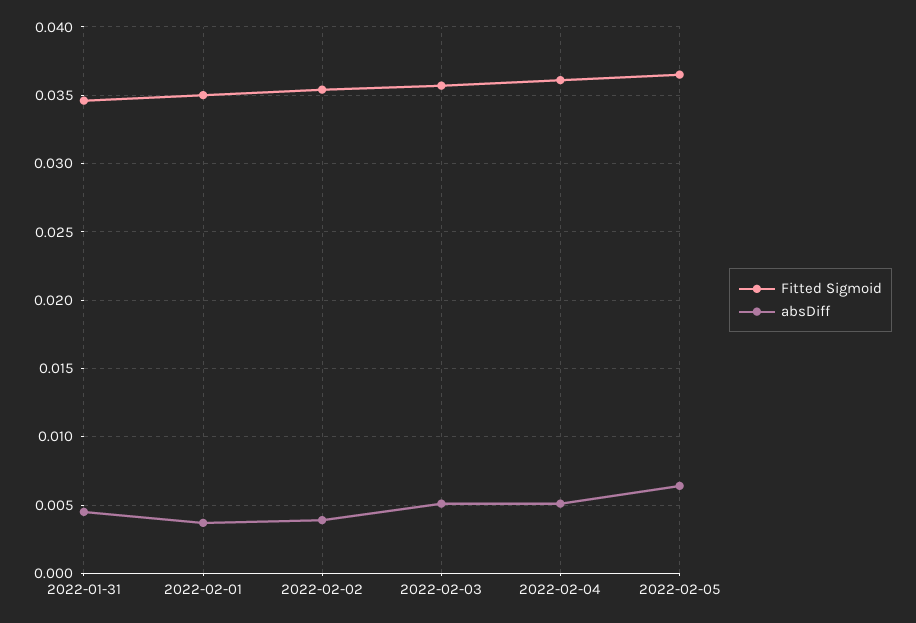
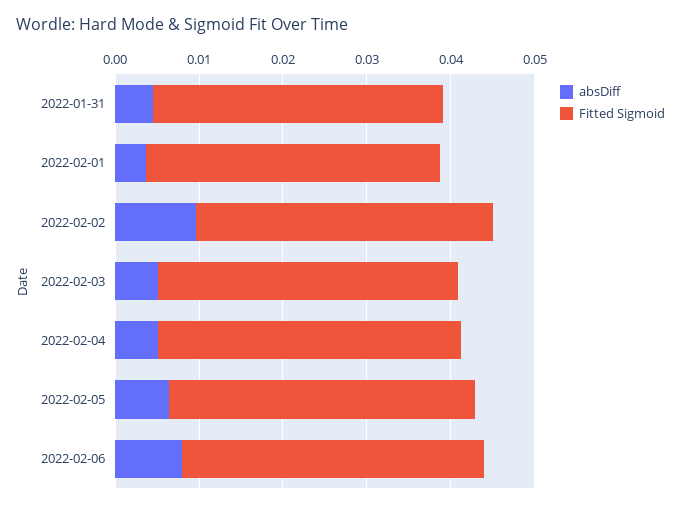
absDiff, 2022-02-02: 0.004 -> 0.01
absDiff, 2022-02-06: none -> 0.008
Fitted Sigmoid, 2022-02-06: none -> 0.036

